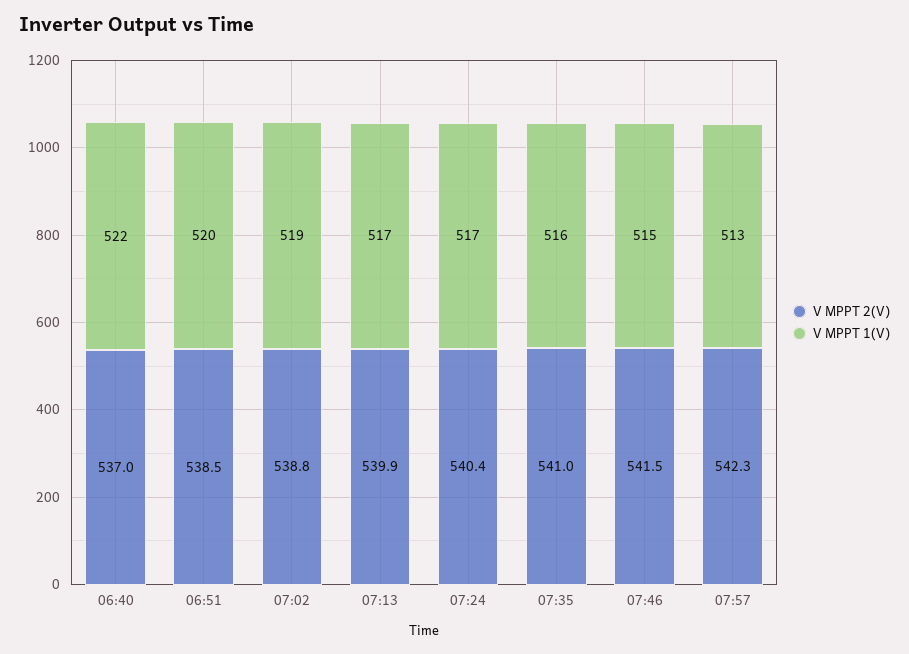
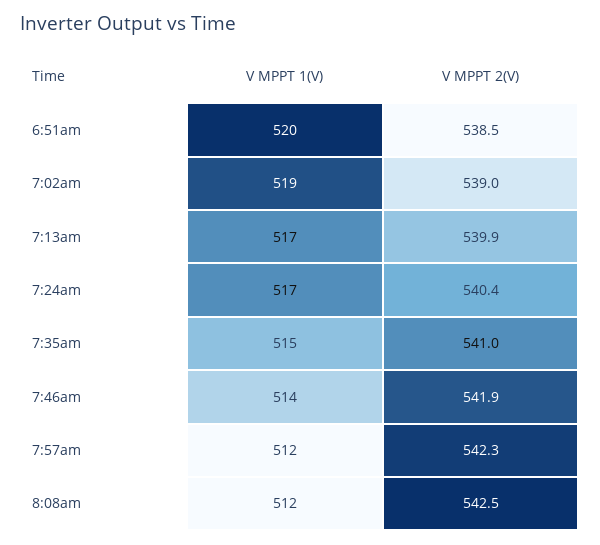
V MPPT 2(V), 06:40: 537 -> none
V MPPT 1(V), 06:40: 522 -> none
V MPPT 2(V), 07:02: 538.8 -> 539
V MPPT 1(V), 07:35: 516 -> 515
V MPPT 2(V), 07:46: 541.5 -> 541.9
V MPPT 1(V), 07:46: 515 -> 514
V MPPT 1(V), 07:57: 513 -> 512
V MPPT 1(V), 8:08am: none -> 512
V MPPT 2(V), 8:08am: none -> 542.5

